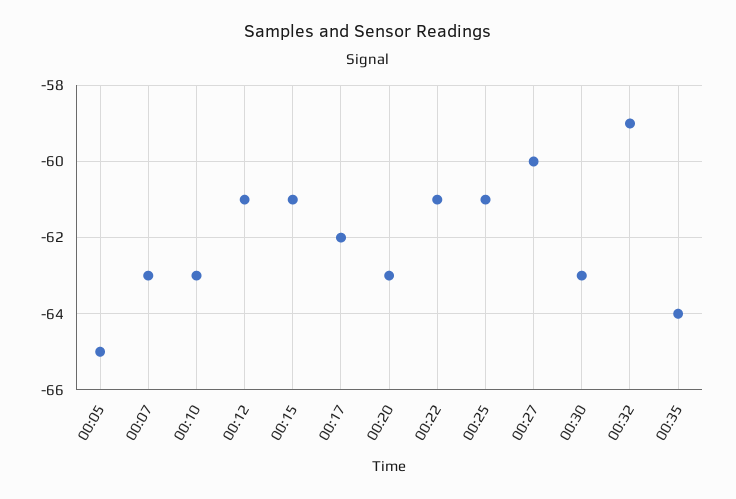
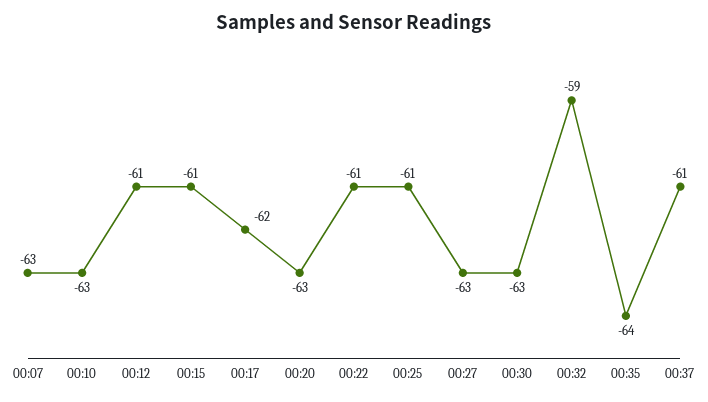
00:05: -65 -> none
00:27: -60 -> -63
00:37: none -> -61

